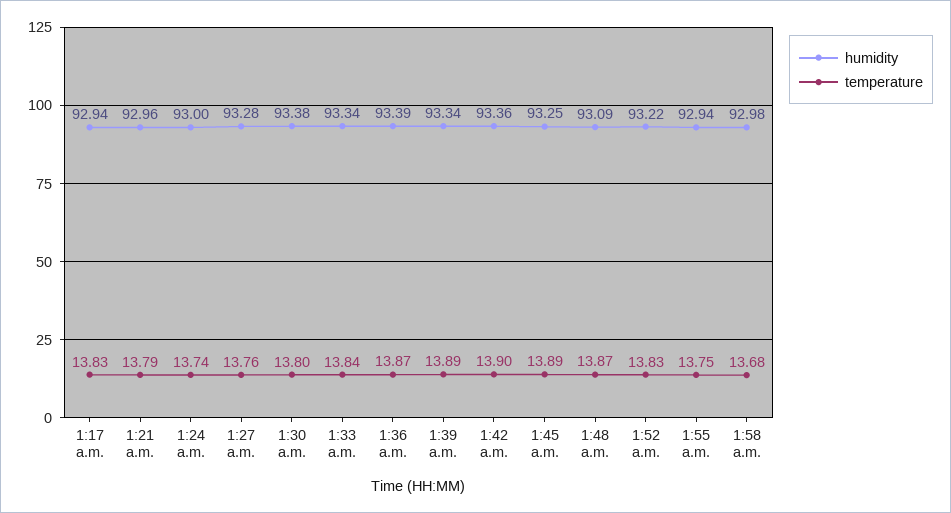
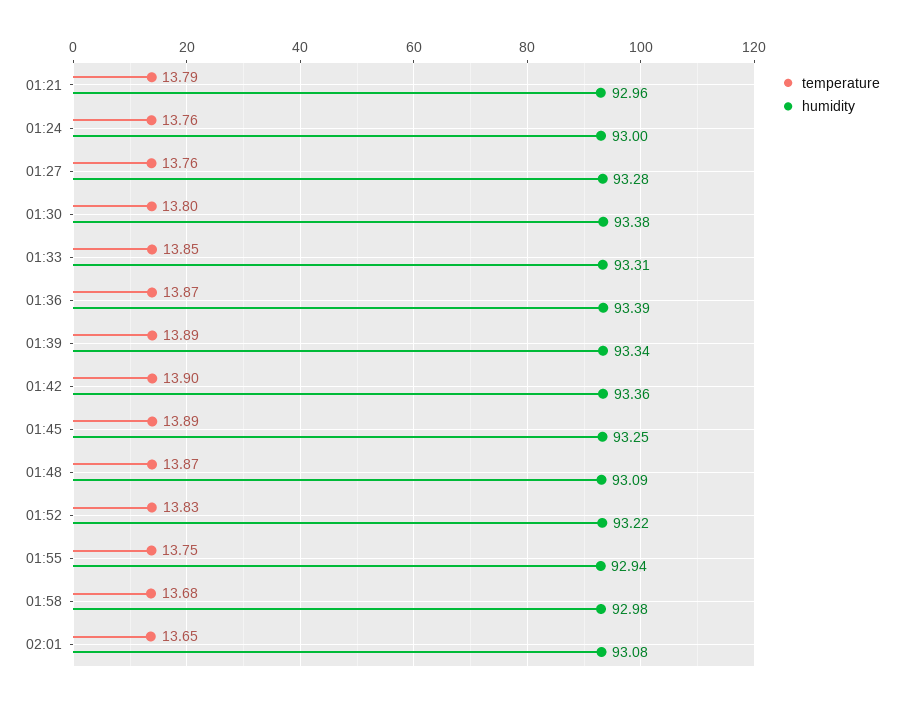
humidity, 1:17 a.m.: 92.94 -> none
temperature, 1:17 a.m.: 13.83 -> none
temperature, 1:24 a.m.: 13.74 -> 13.76
humidity, 1:33 a.m.: 93.34 -> 93.31
temperature, 1:33 a.m.: 13.84 -> 13.85
temperature, 02:01: none -> 13.65
humidity, 02:01: none -> 93.08

